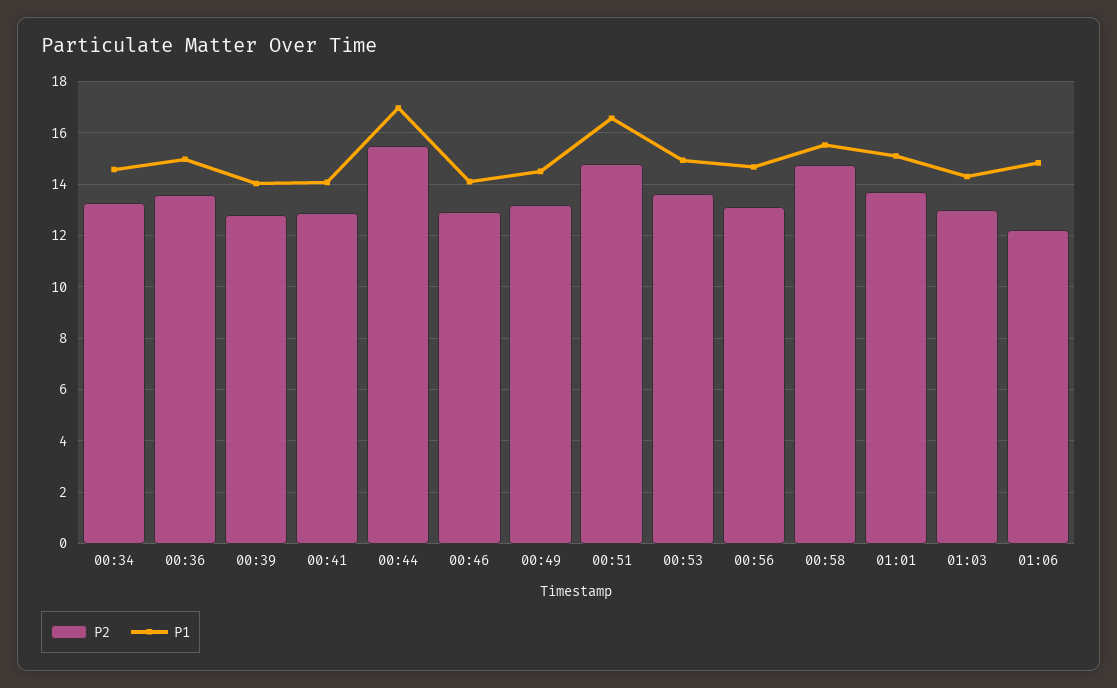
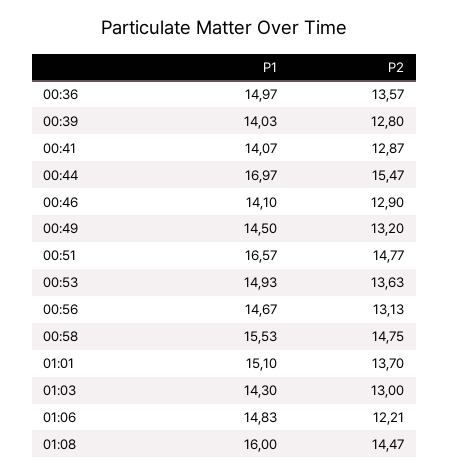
P2, 00:34: 13.25 -> none
P1, 00:34: 14.5 -> none
P1, 01:08: none -> 16
P2, 01:08: none -> 14.47

